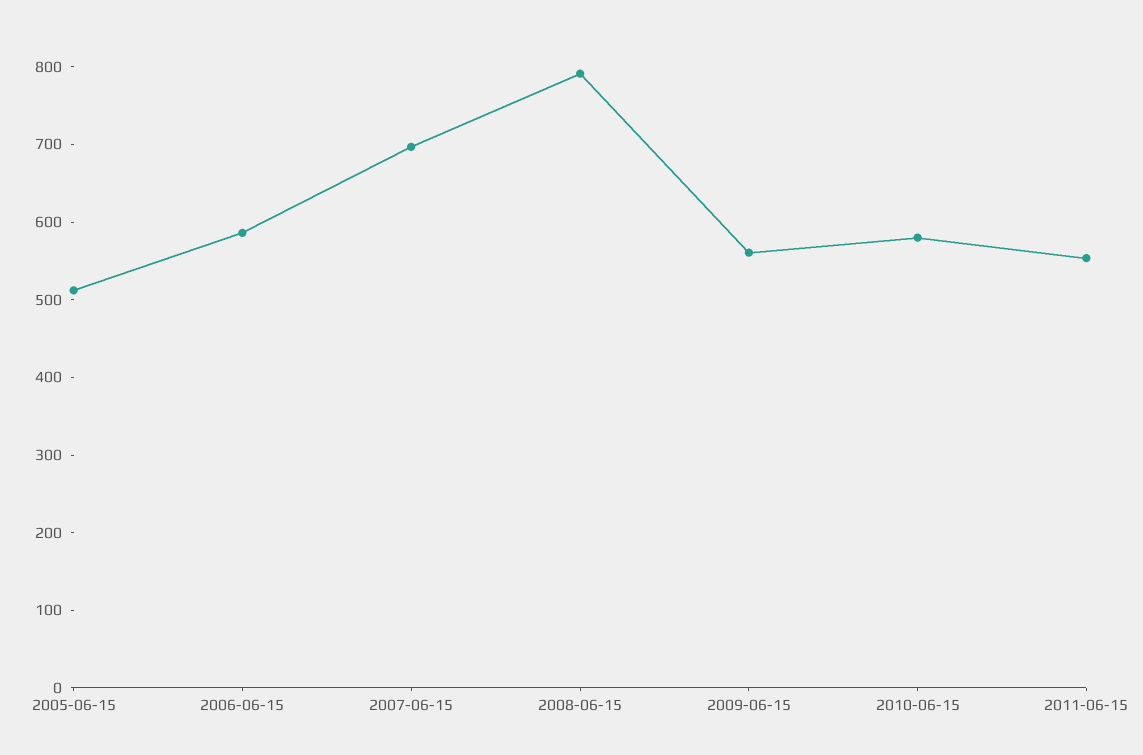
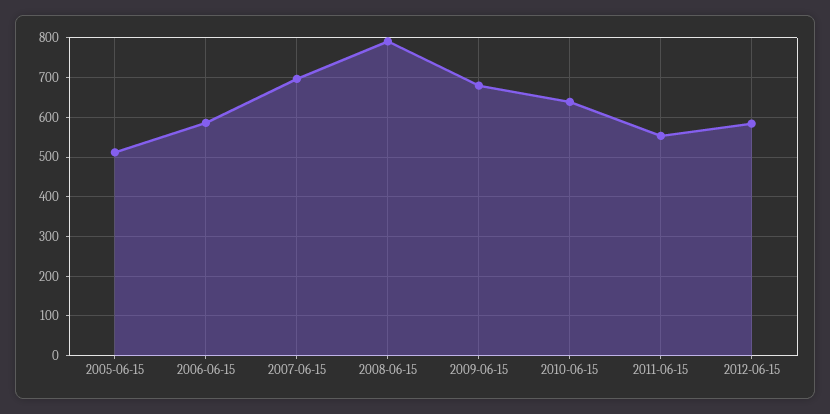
2009-06-15: 560 -> 680
2010-06-15: 580 -> 640
2012-06-15: none -> 580

